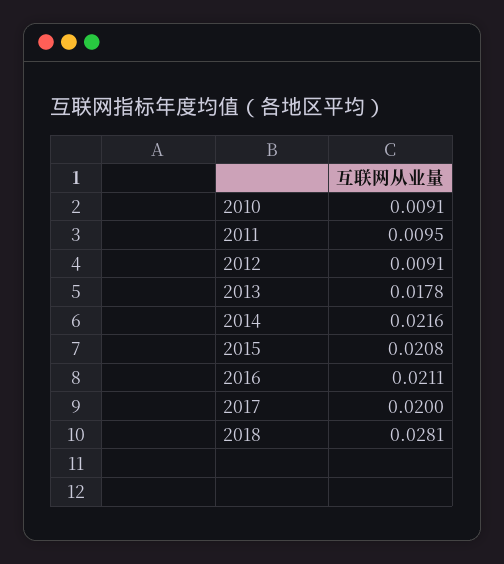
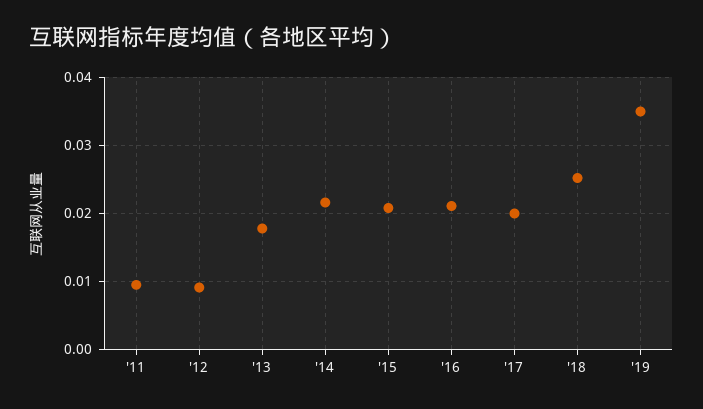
2010: 0.0091 -> none
2018: 0.0281 -> 0.025
'19: none -> 0.035

